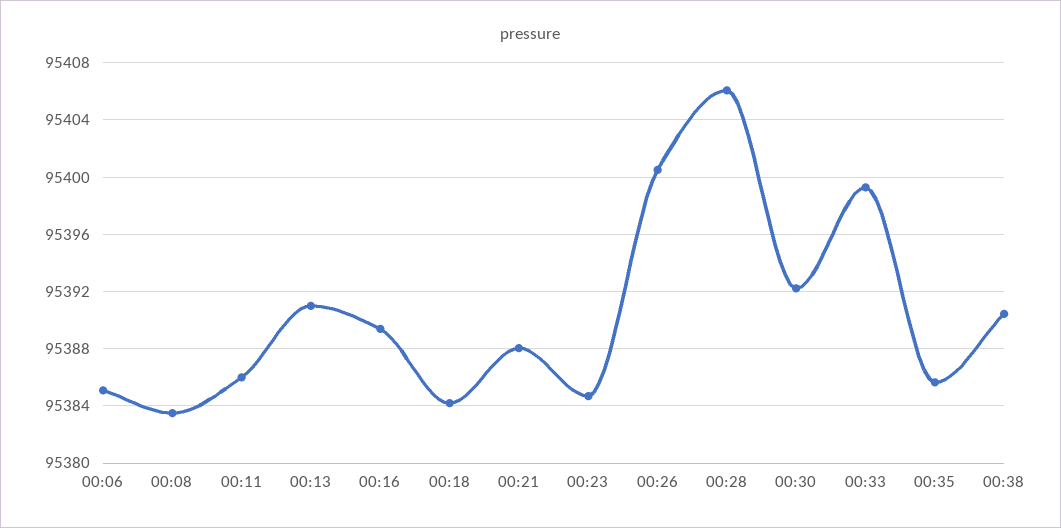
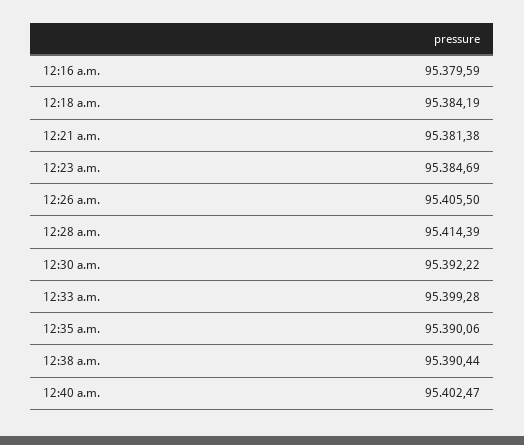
00:06: 95385 -> none
00:08: 95383.5 -> none
00:11: 95386 -> none
00:13: 95391 -> none
00:16: 95389.5 -> 95379.59
00:21: 95388 -> 95381.38
00:26: 95400.5 -> 95405.5
00:28: 95406 -> 95414.39
00:35: 95385.5 -> 95390.06
12:40 a.m.: none -> 95402.47

